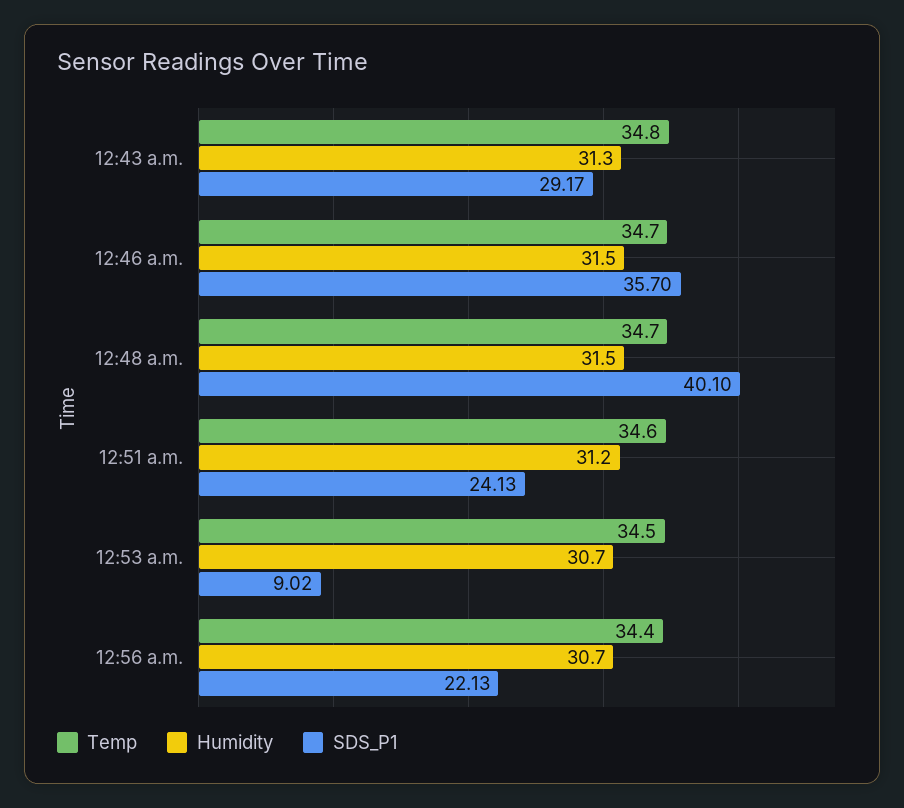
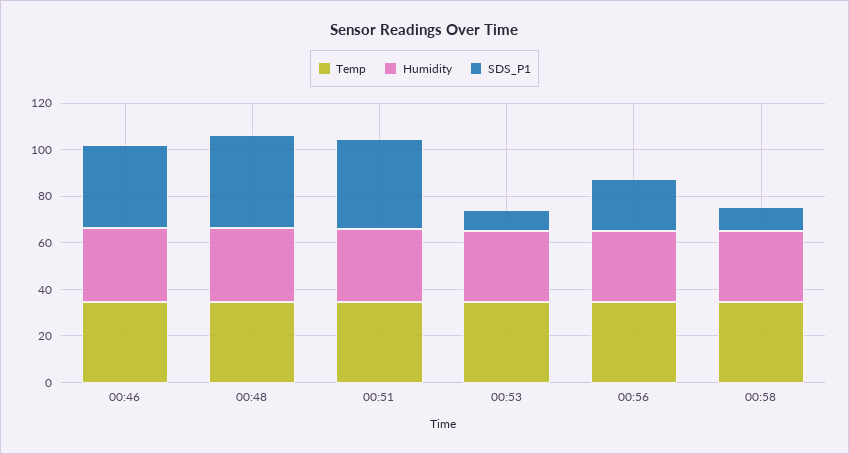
Temp, 12:43 a.m.: 34.8 -> none
Humidity, 12:43 a.m.: 31.3 -> none
SDS_P1, 12:43 a.m.: 29.17 -> none
SDS_P1, 12:51 a.m.: 24.13 -> 40
Temp, 00:58: none -> 35
Humidity, 00:58: none -> 30
SDS_P1, 00:58: none -> 10

